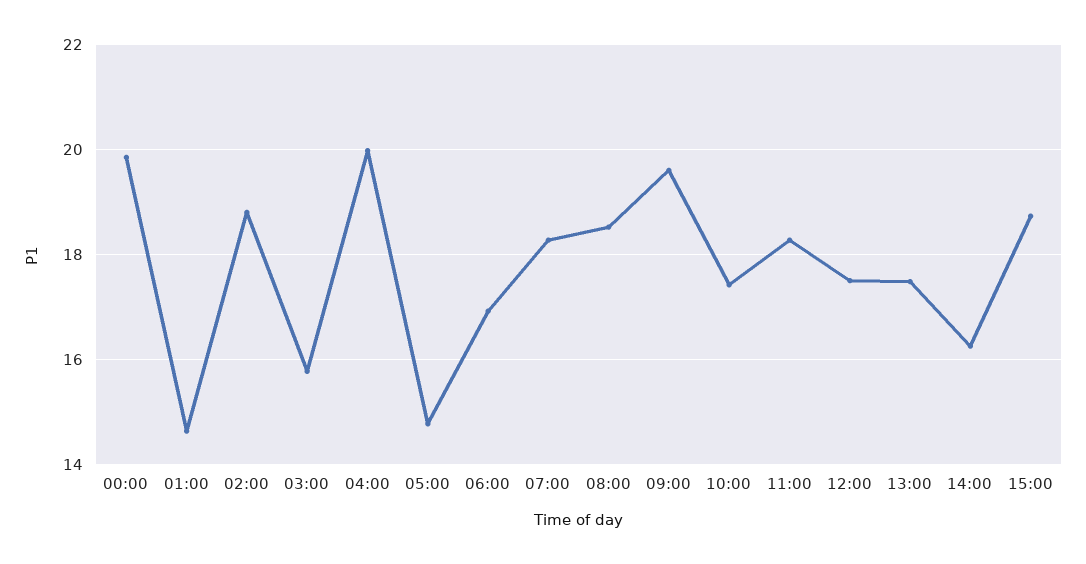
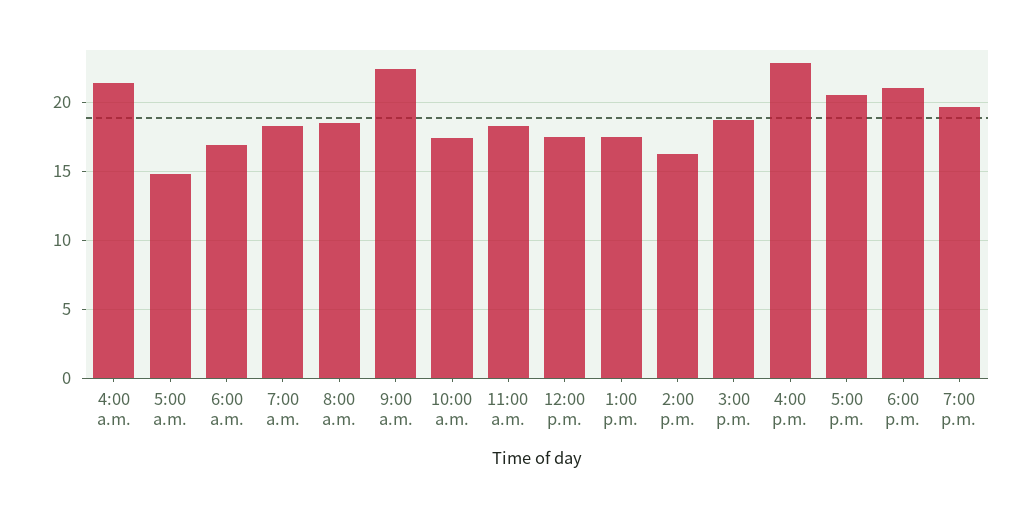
00:00: 19.8 -> none
01:00: 14.6 -> none
02:00: 18.8 -> none
03:00: 15.8 -> none
04:00: 20 -> 21.5
09:00: 19.6 -> 22.5
4:00 p.m.: none -> 23
5:00 p.m.: none -> 20.5
6:00 p.m.: none -> 21
7:00 p.m.: none -> 19.5

